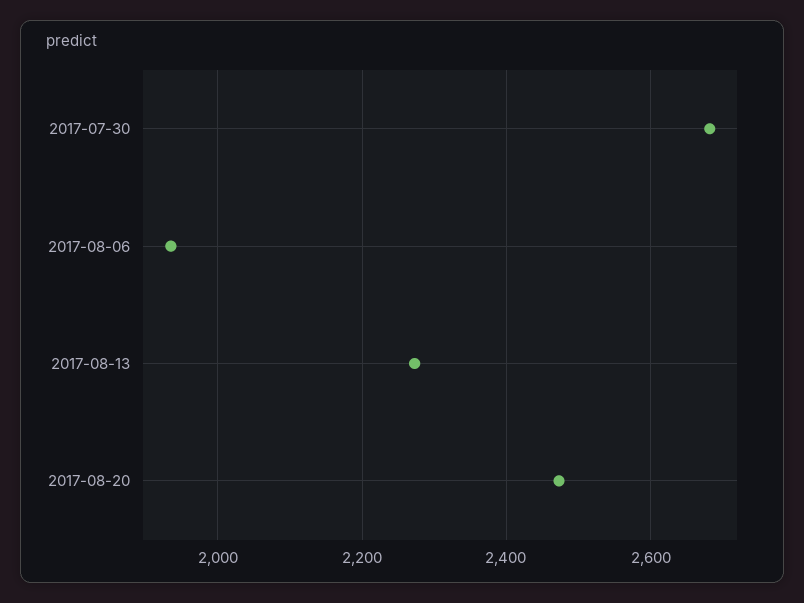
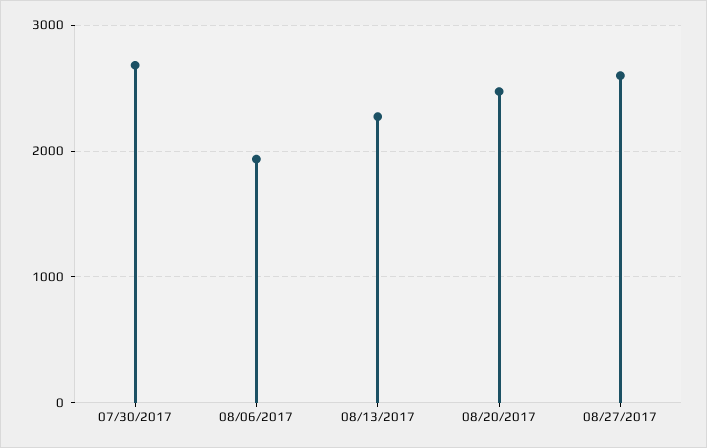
08/27/2017: none -> 2600

